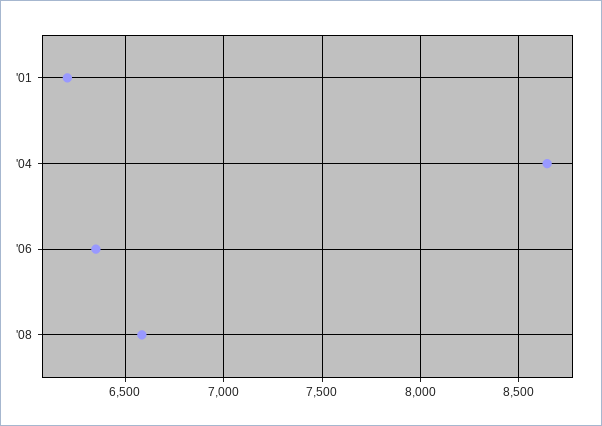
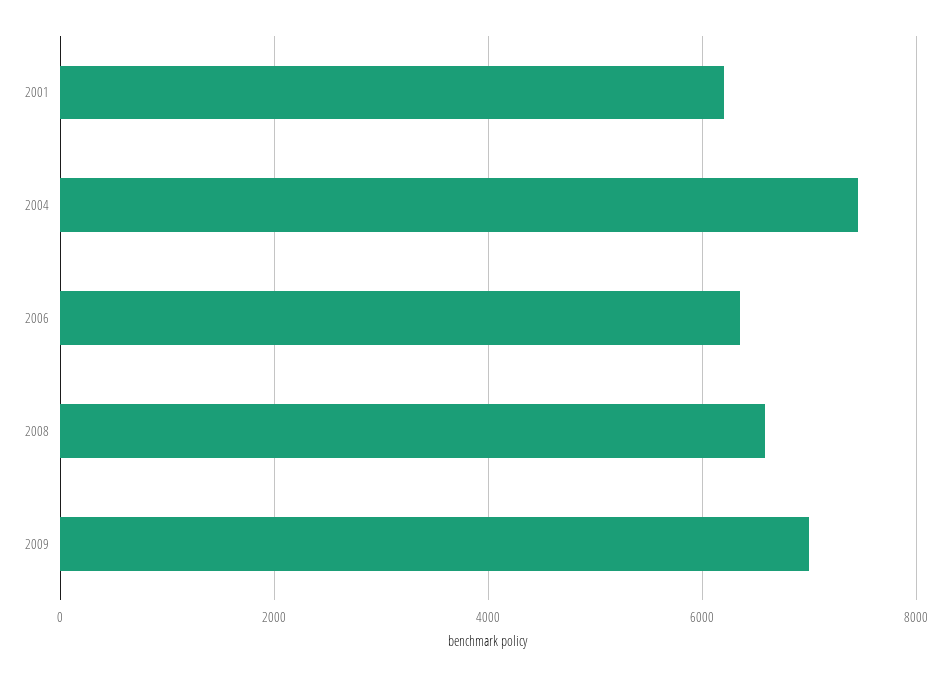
'04: 8650 -> 7400
2009: none -> 7000

